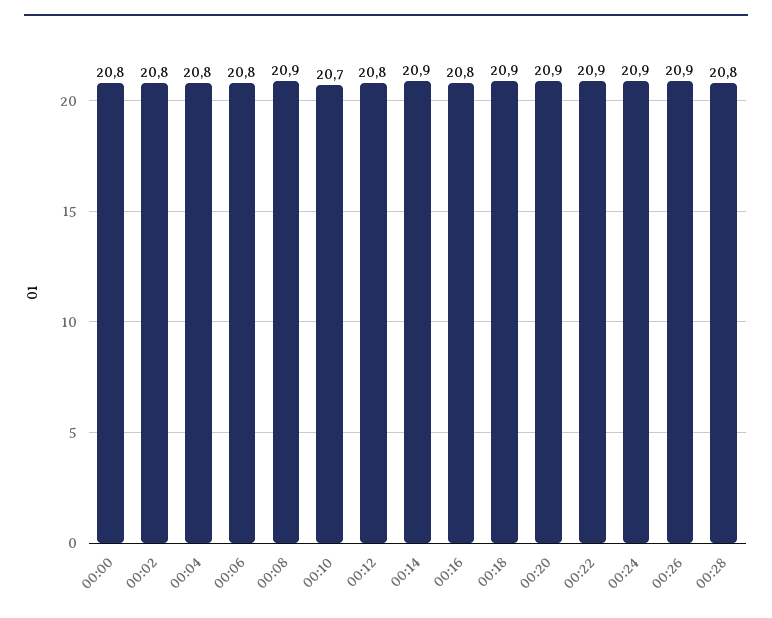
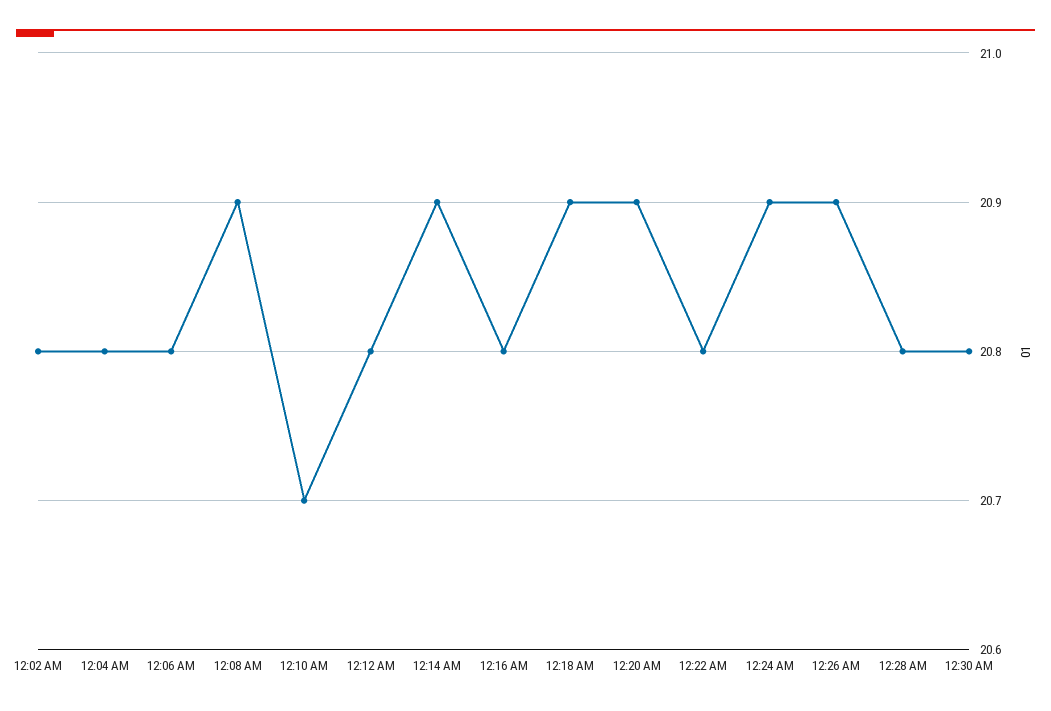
00:00: 20.8 -> none
00:22: 20.9 -> 20.8
12:30 AM: none -> 20.8

